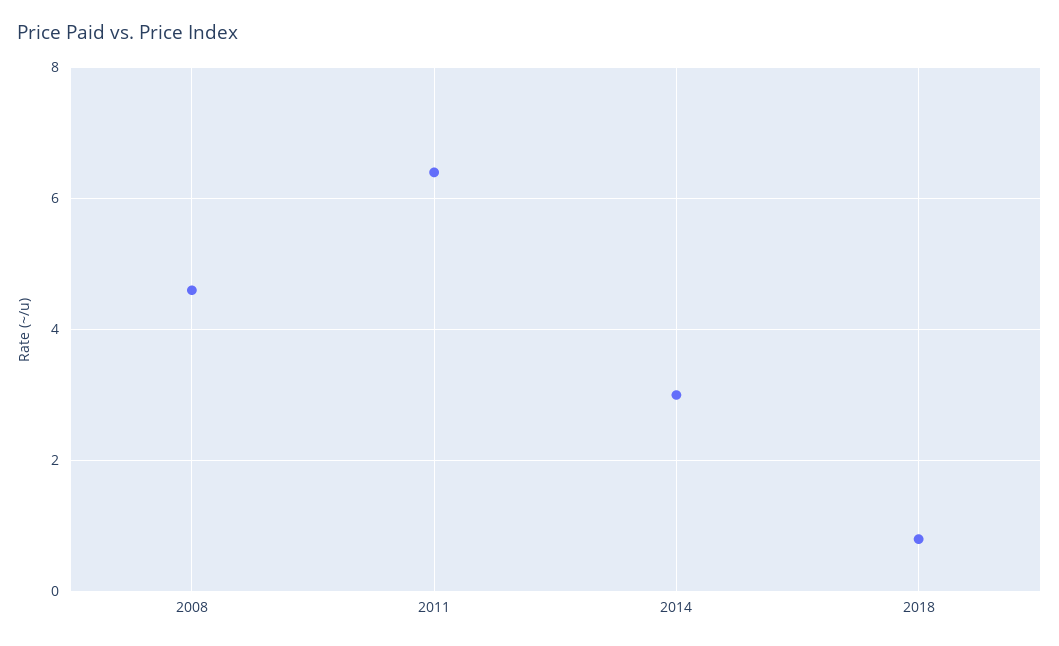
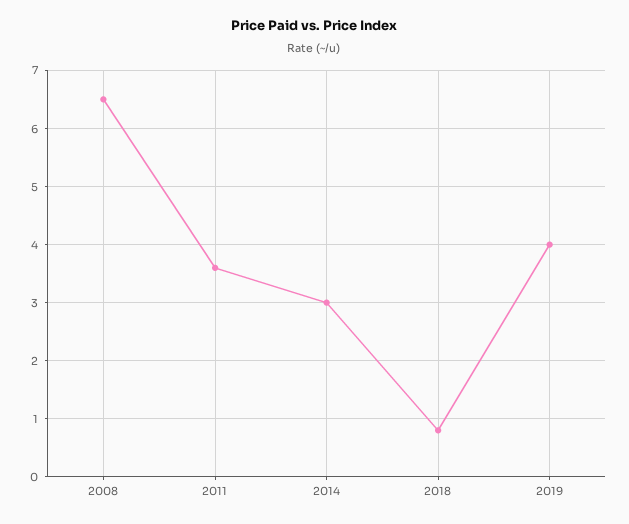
2008: 4.5 -> 6.5
2011: 6.5 -> 3.5
2019: none -> 4

